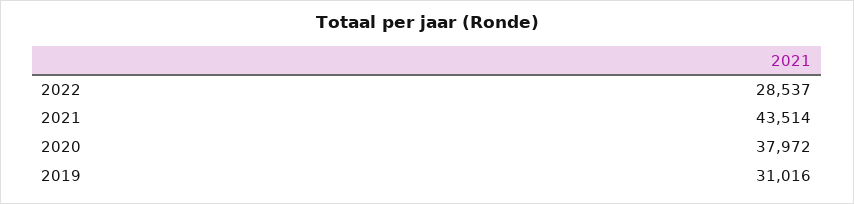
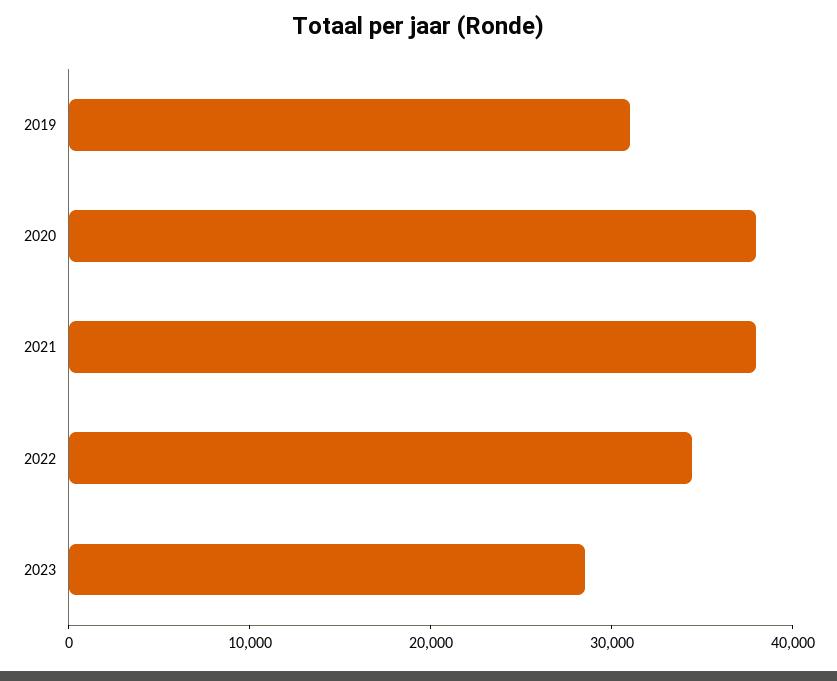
2022: 28537 -> 34000
2021: 43514 -> 38000
2023: none -> 28000

